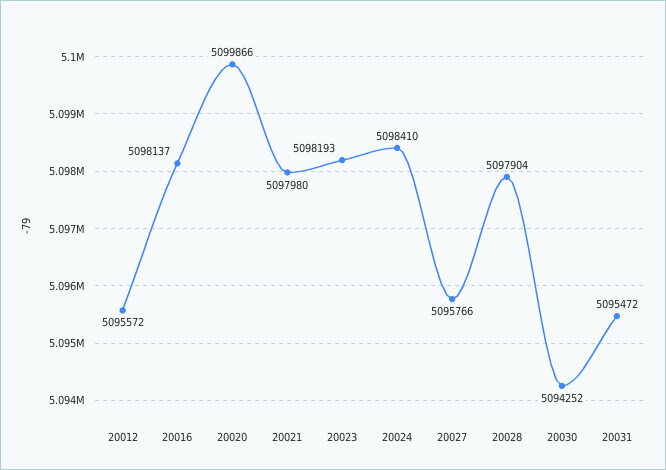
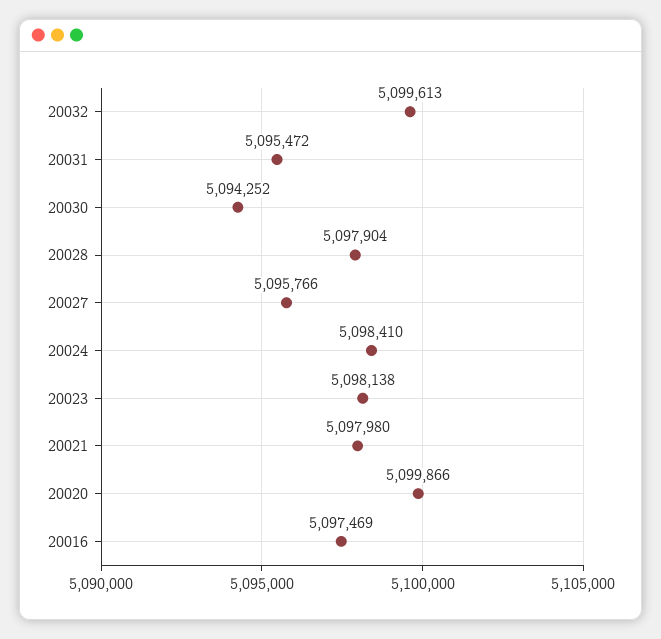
20012: 5095572 -> none
20016: 5098137 -> 5097469
20023: 5098193 -> 5098138
20032: none -> 5099613

